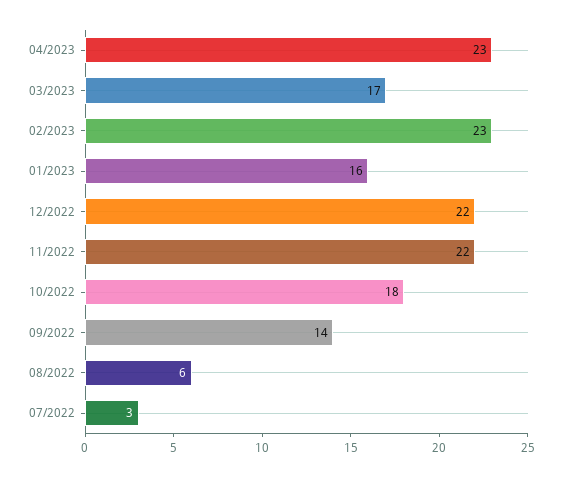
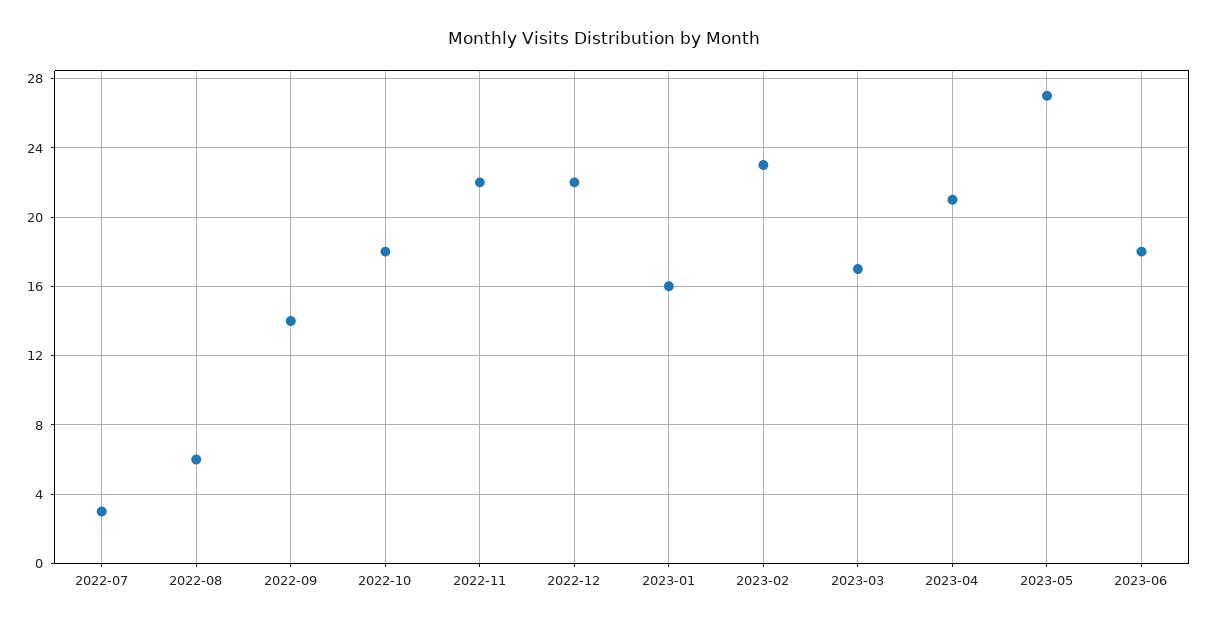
04/2023: 23 -> 21
2023-05: none -> 27
2023-06: none -> 18

